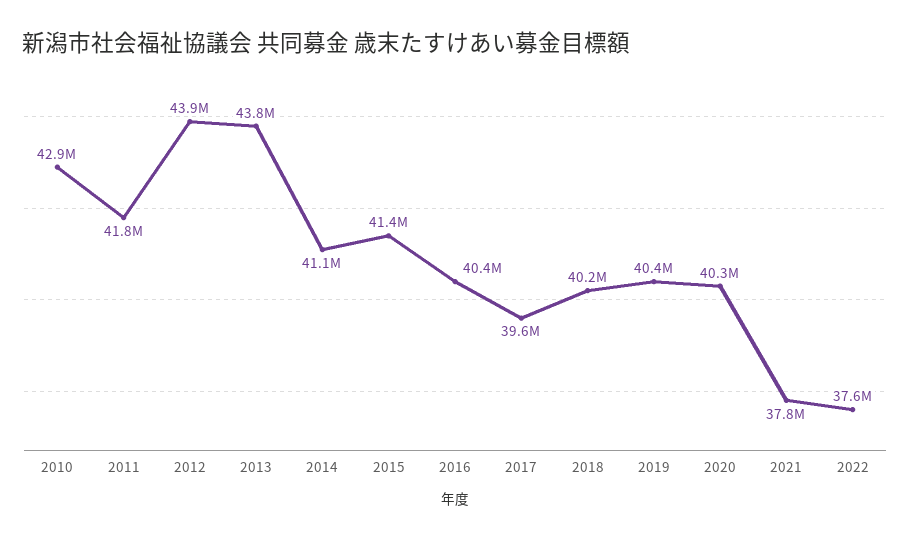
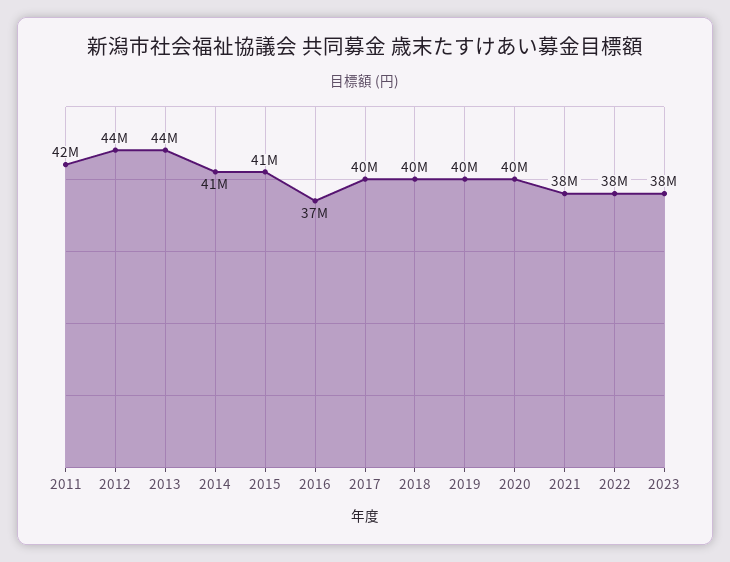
2010: 42900000 -> none
2016: 40400000 -> 37000000
2023: none -> 38000000

